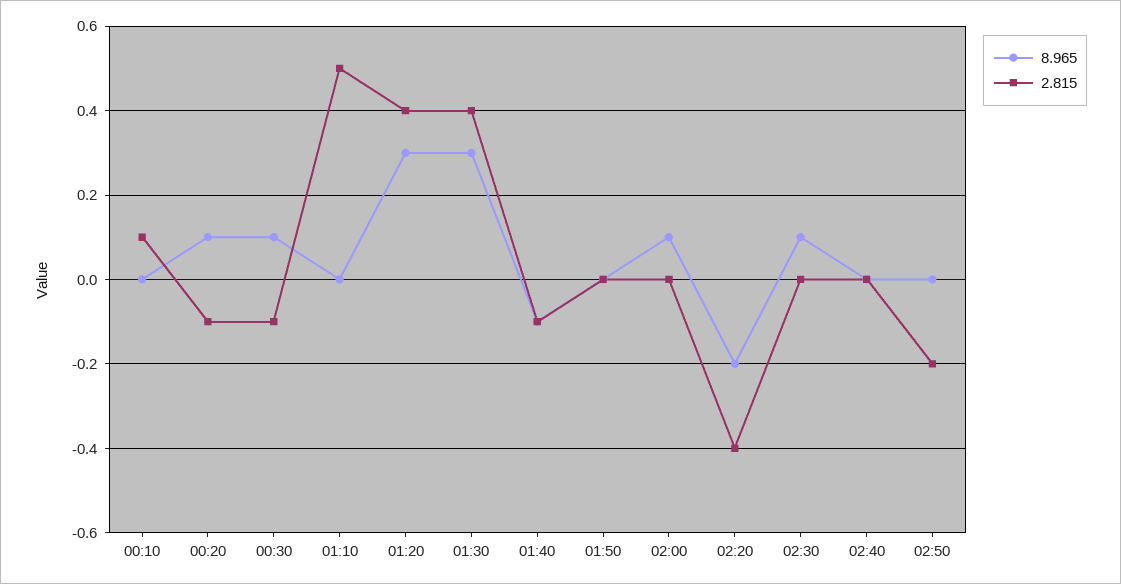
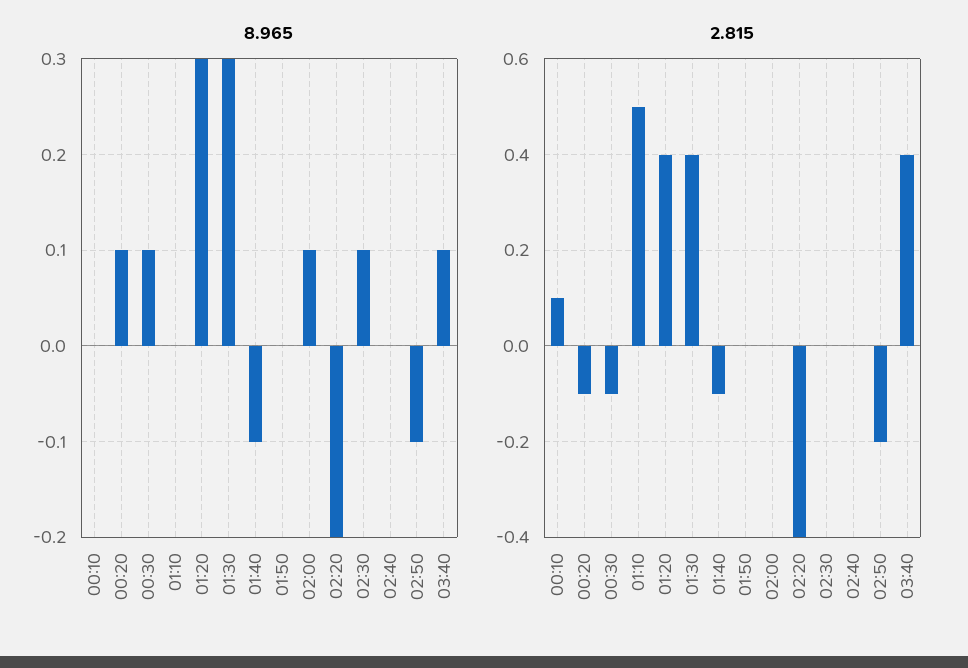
8.965, 02:50: 0 -> -0.1
8.965, 03:40: none -> 0.1
2.815, 03:40: none -> 0.4

